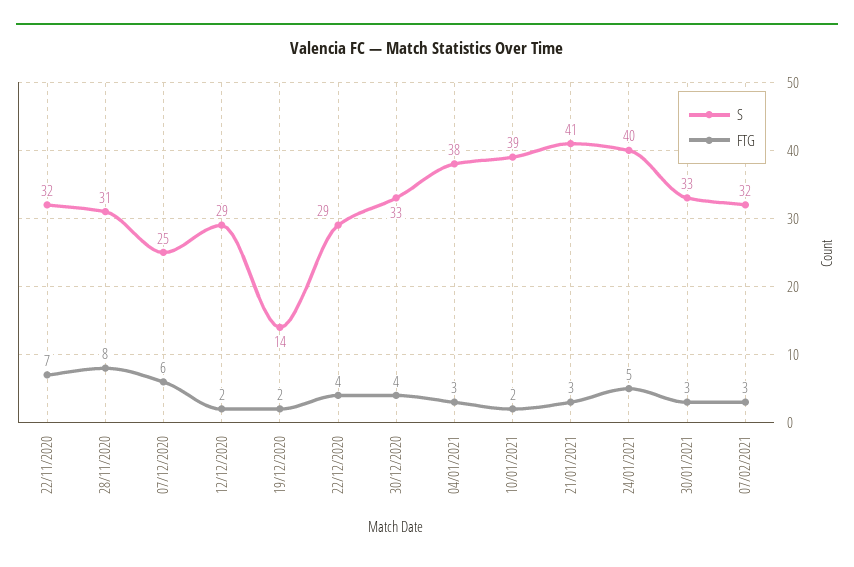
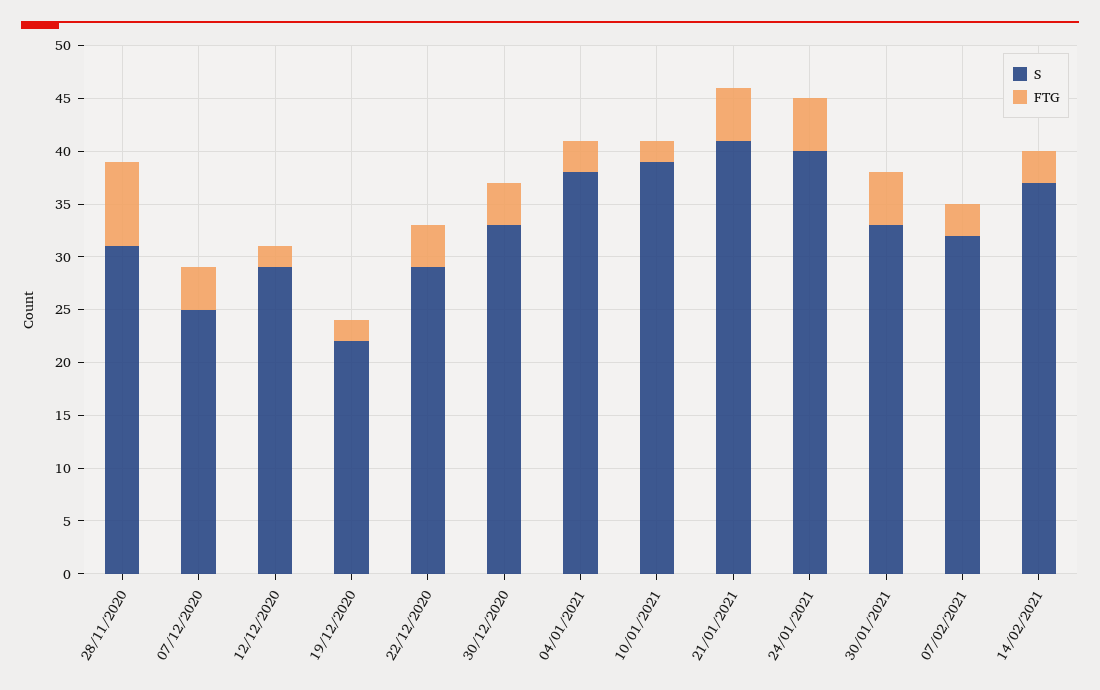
S, 22/11/2020: 32 -> none
FTG, 22/11/2020: 7 -> none
FTG, 07/12/2020: 6 -> 4
S, 19/12/2020: 14 -> 22
FTG, 21/01/2021: 3 -> 5
FTG, 30/01/2021: 3 -> 5
S, 14/02/2021: none -> 37
FTG, 14/02/2021: none -> 3

